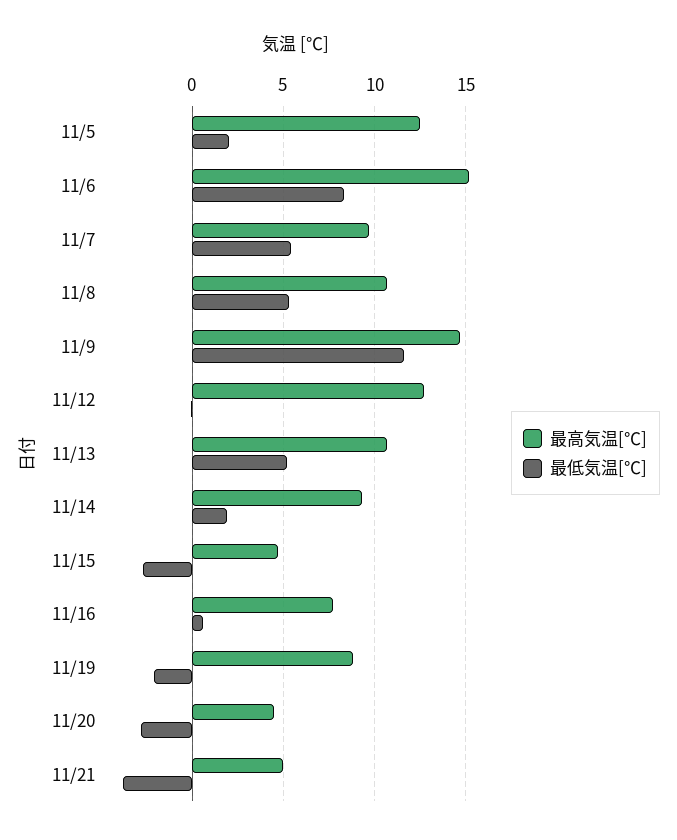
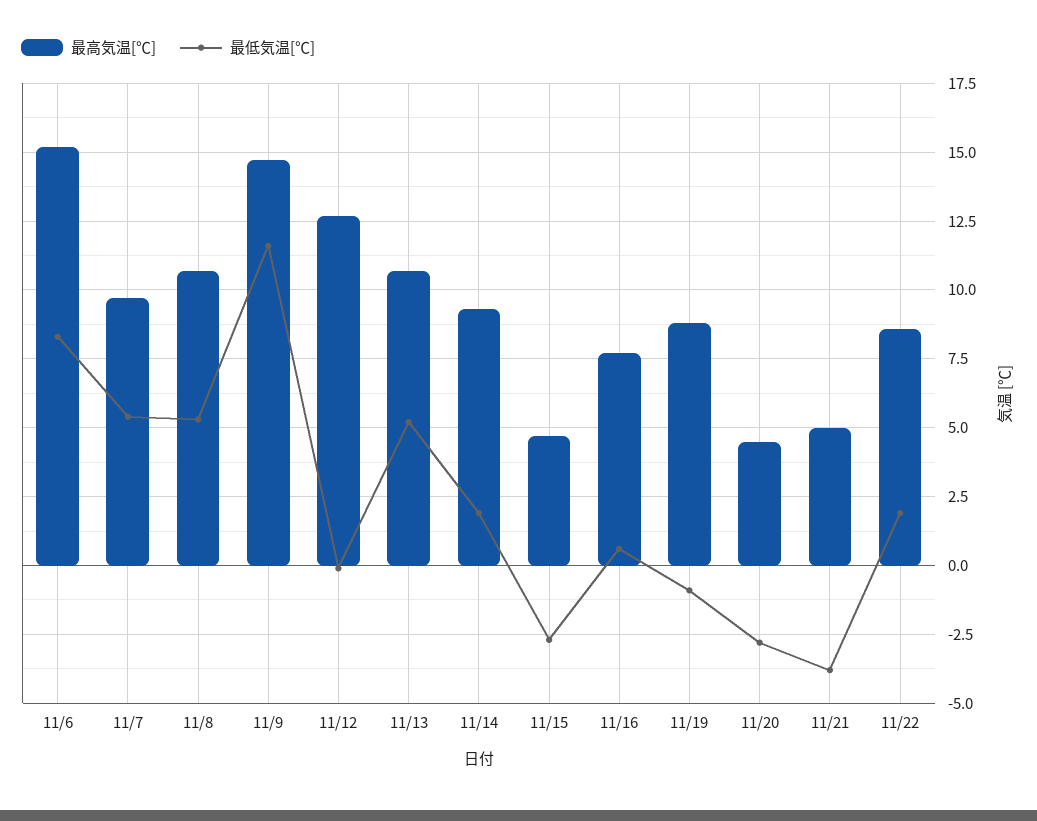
最高気温[℃], 11/5: 12.5 -> none
最低気温[℃], 11/5: 2 -> none
最低気温[℃], 11/19: -2 -> -1
最高気温[℃], 11/22: none -> 8.5
最低気温[℃], 11/22: none -> 2

